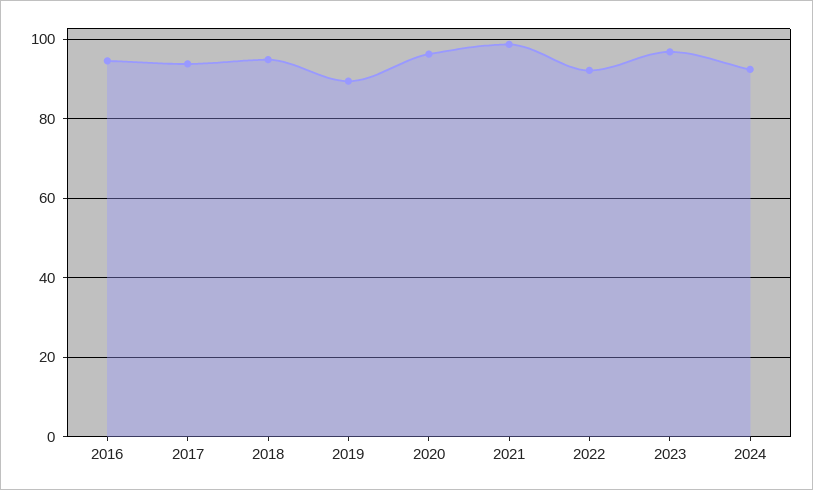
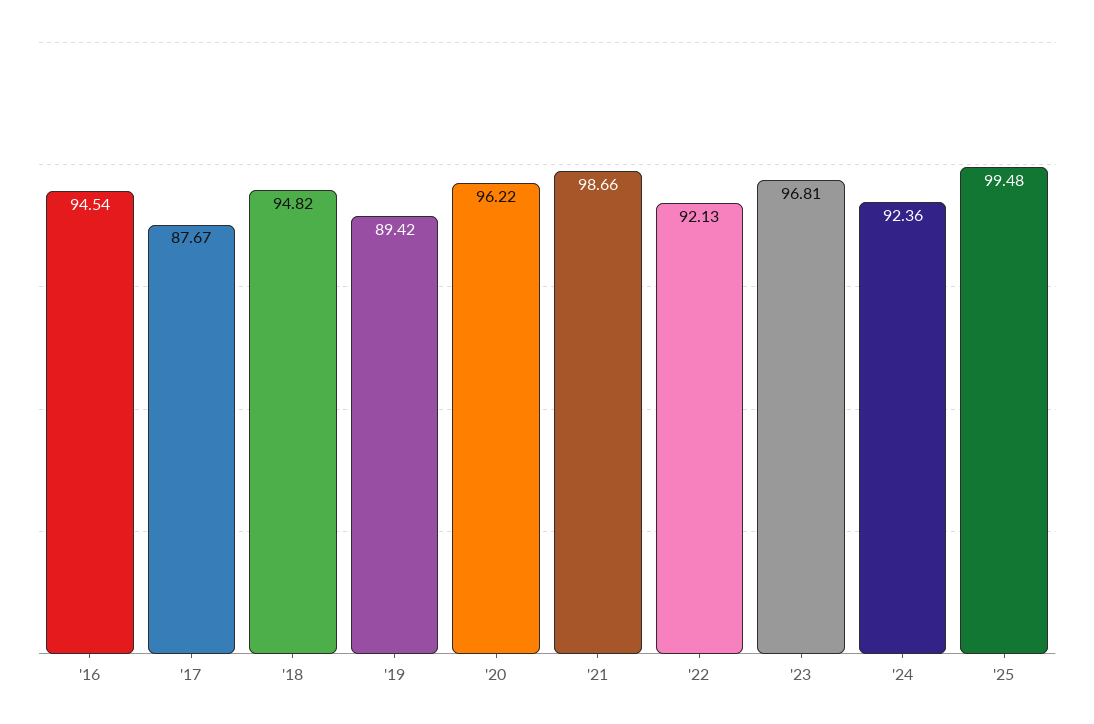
2017: 94 -> 87.67
'25: none -> 99.48

